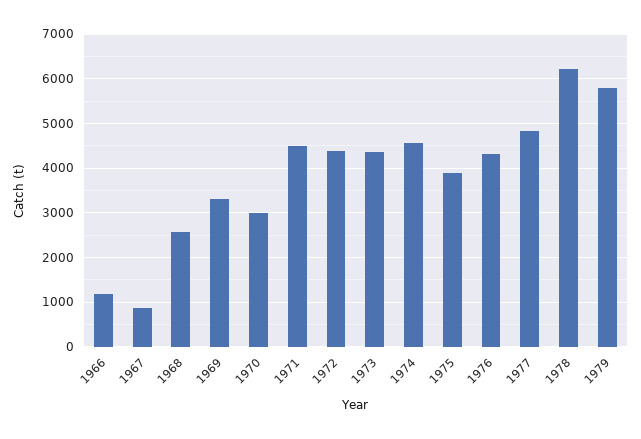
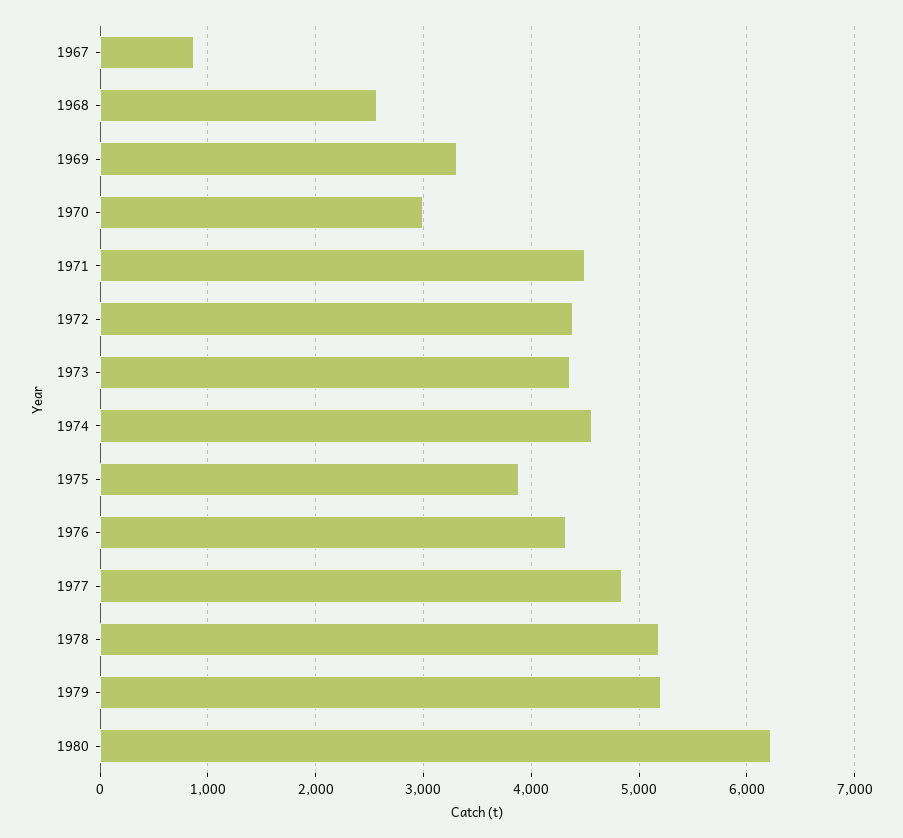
1966: 1200 -> none
1978: 6200 -> 5200
1979: 5800 -> 5200
1980: none -> 6200

